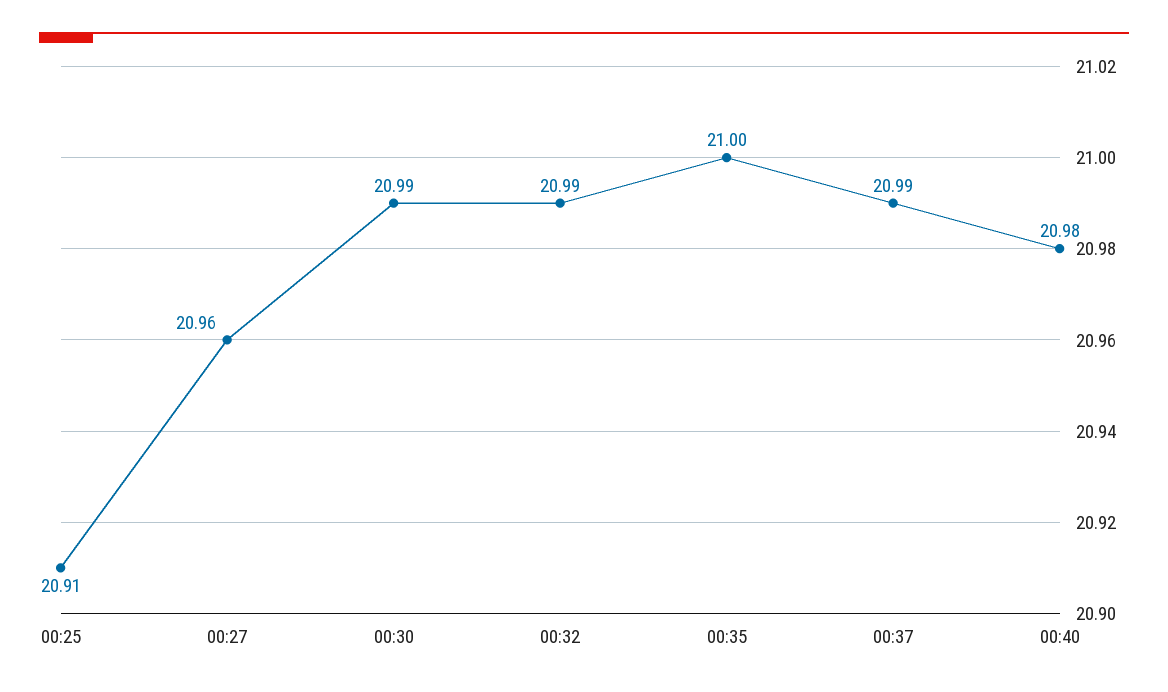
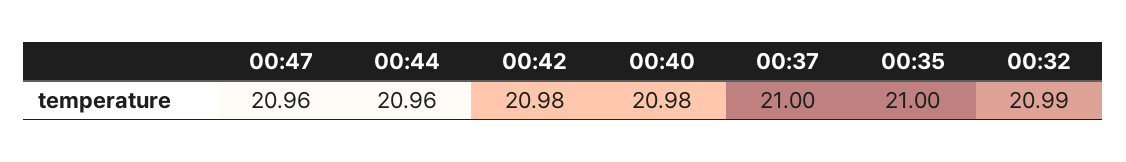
00:25: 20.91 -> none
00:27: 20.96 -> none
00:30: 20.99 -> none
00:37: 20.99 -> 21
00:47: none -> 20.96
00:44: none -> 20.96
00:42: none -> 20.98

